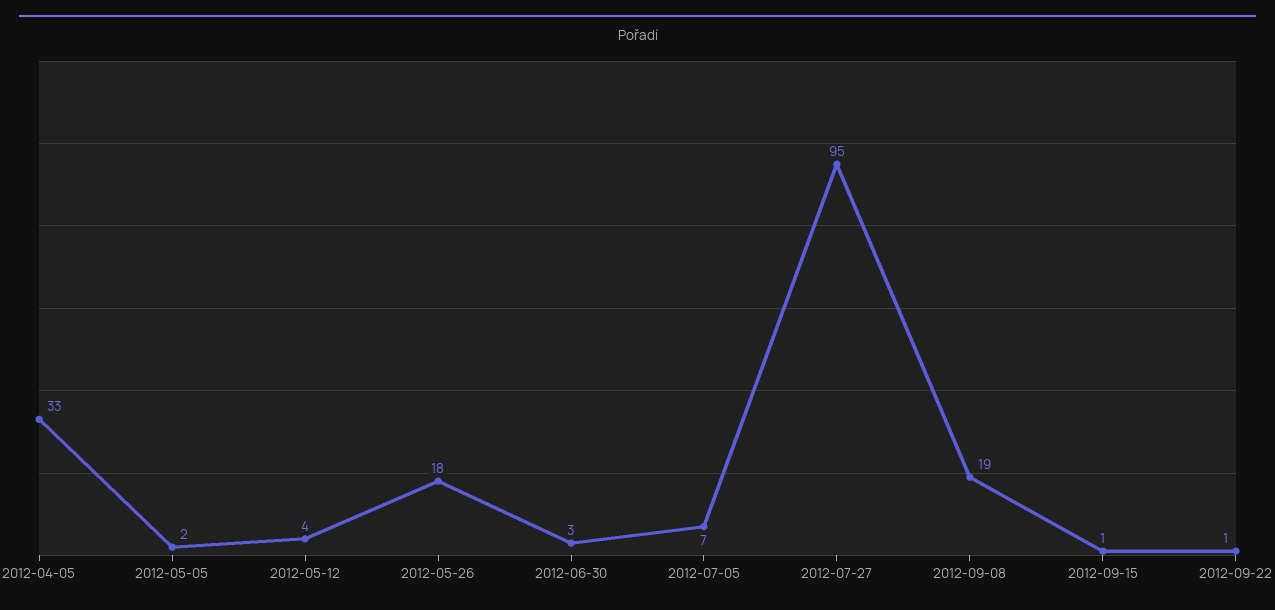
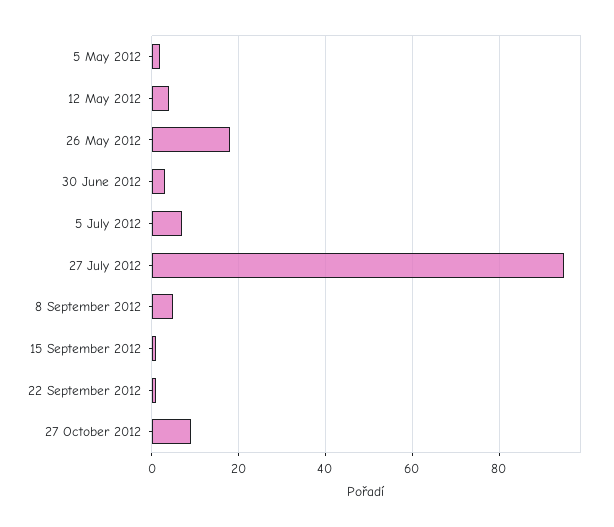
2012-04-05: 33 -> none
2012-09-08: 19 -> 5
27 October 2012: none -> 10

